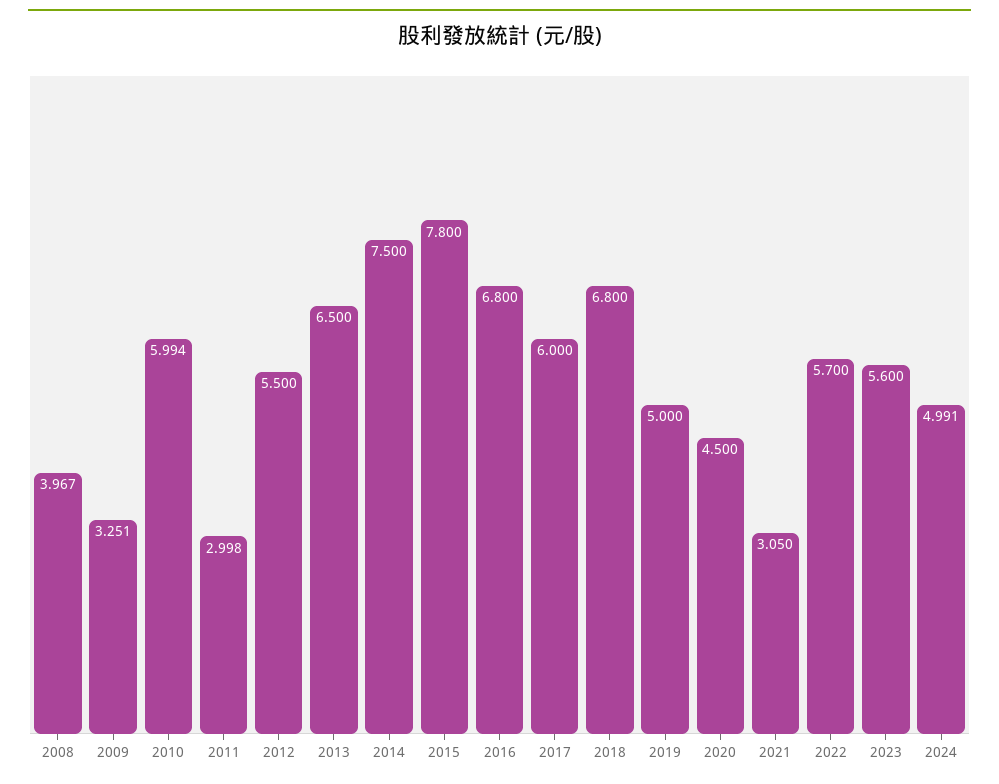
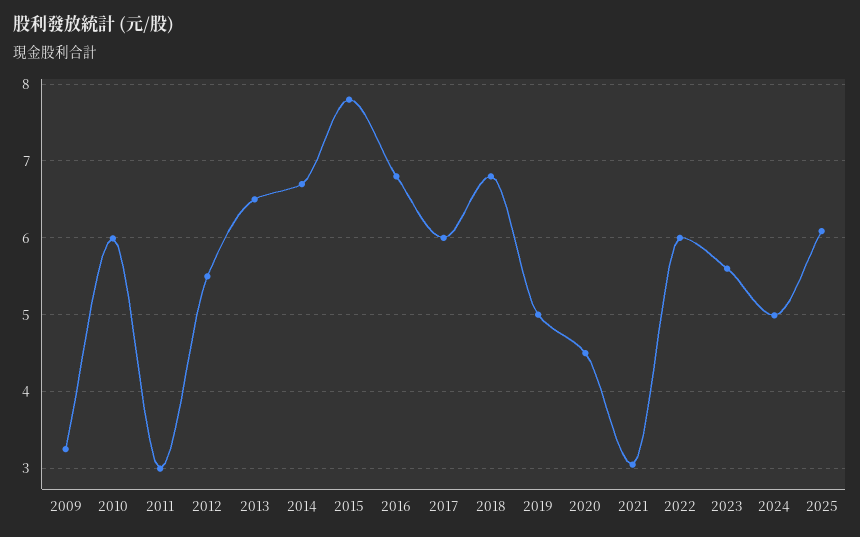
2008: 3.967 -> none
2014: 7.5 -> 6.7
2022: 5.7 -> 6
2025: none -> 6.1

